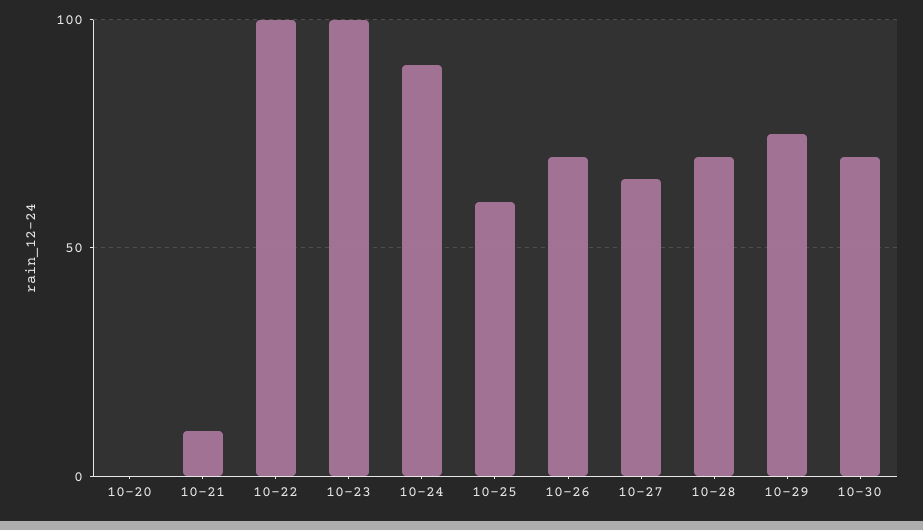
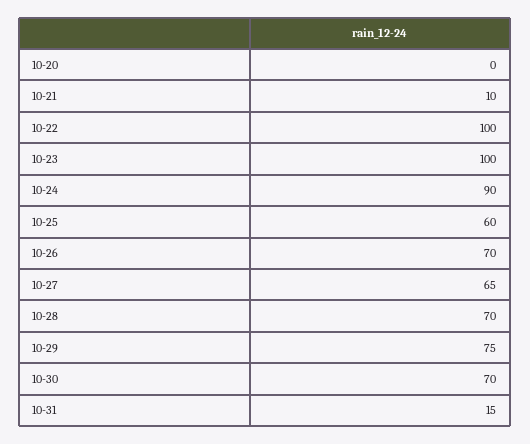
10-31: none -> 15

